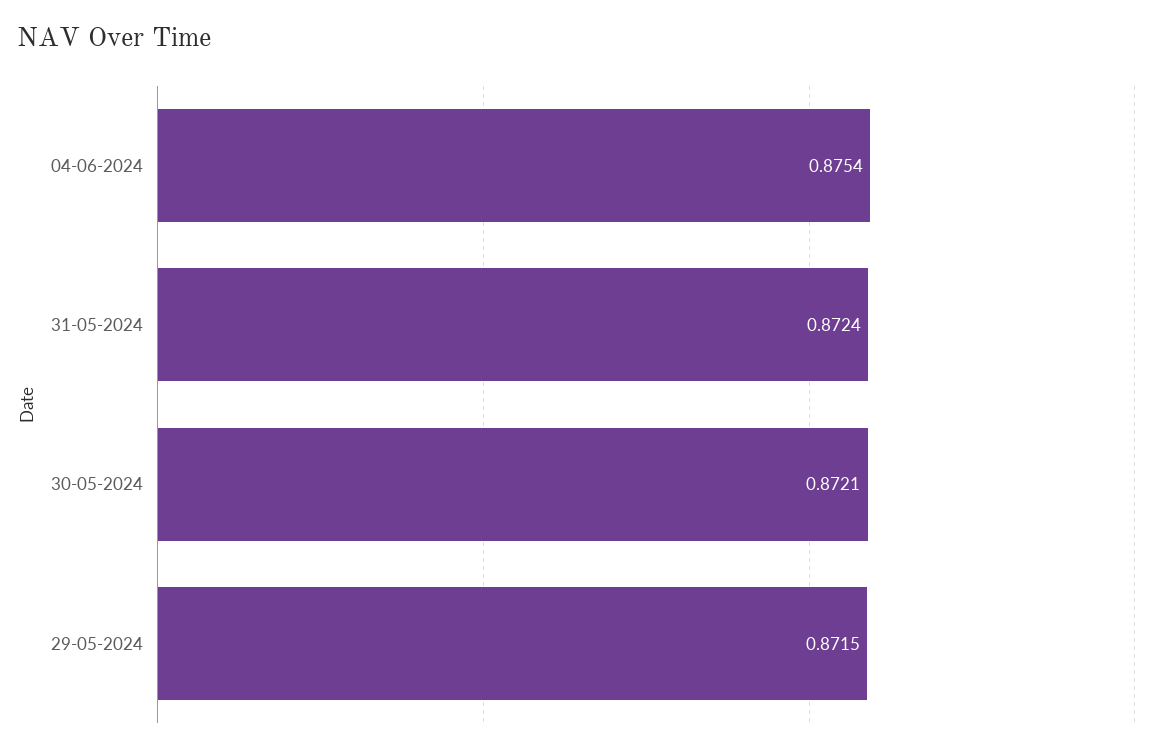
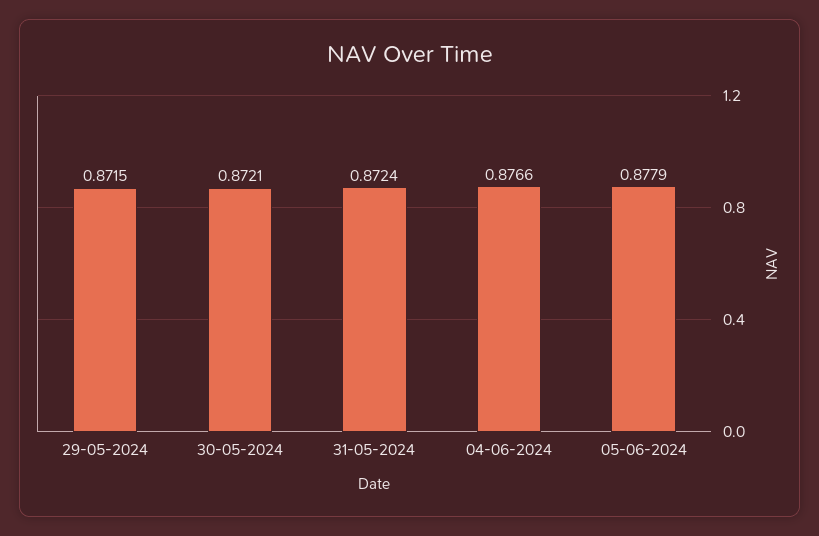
04-06-2024: 0.8754 -> 0.8766
05-06-2024: none -> 0.8779

